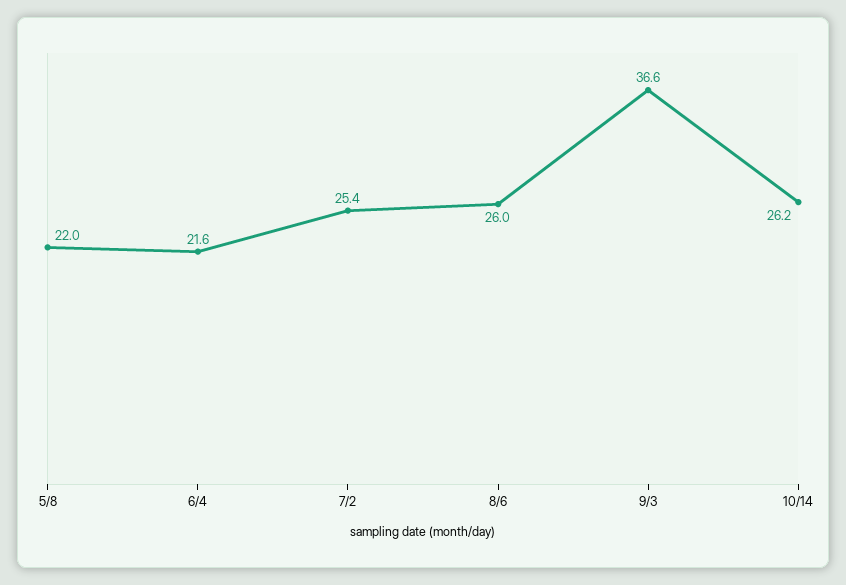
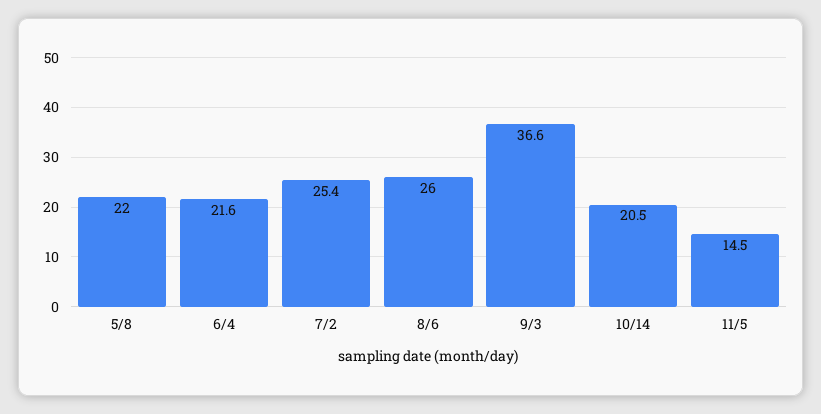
10/14: 26.2 -> 20.5
11/5: none -> 14.5

